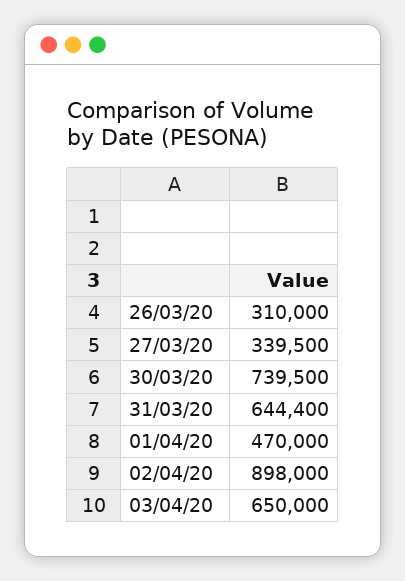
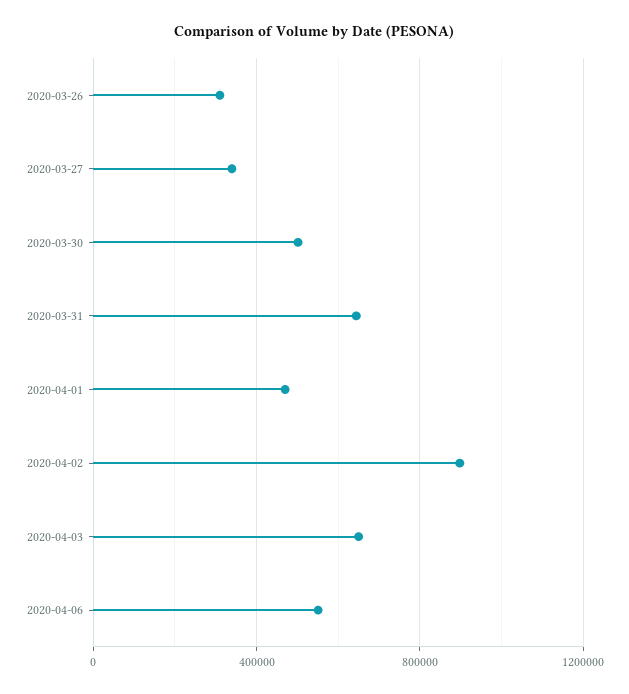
30/03/20: 739500 -> 500000
2020-04-06: none -> 550000

